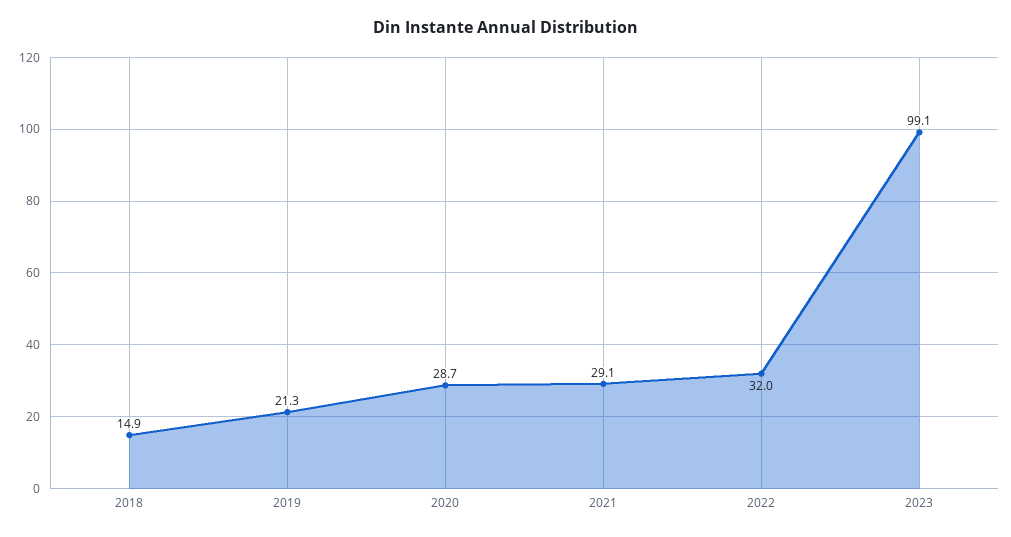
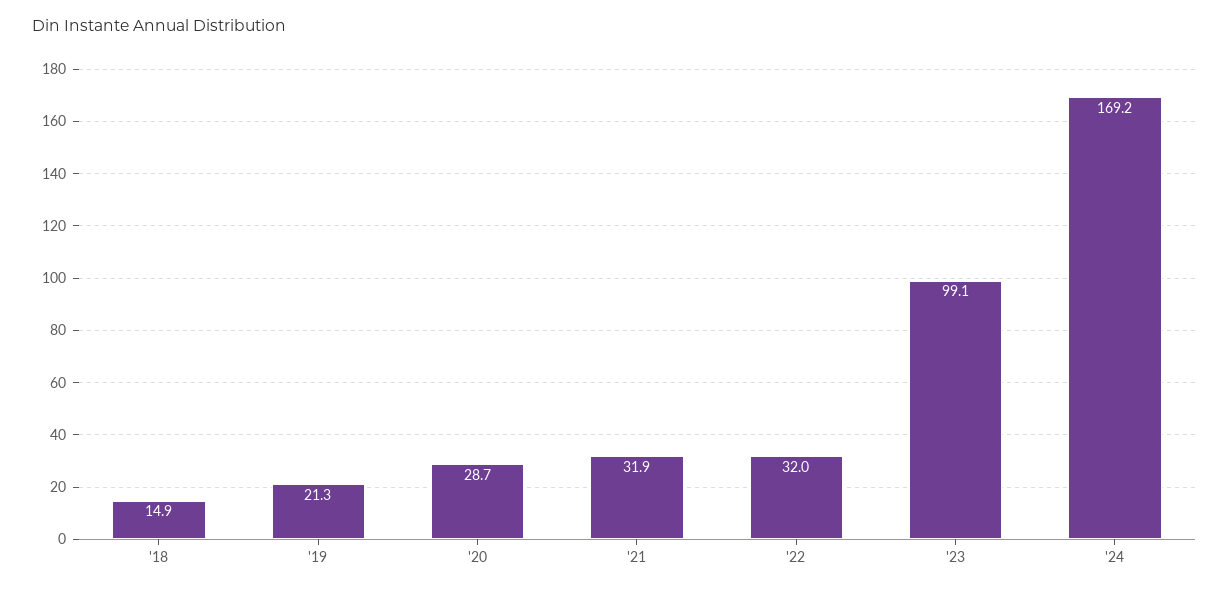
2021: 29.1 -> 31.9
'24: none -> 169.2

